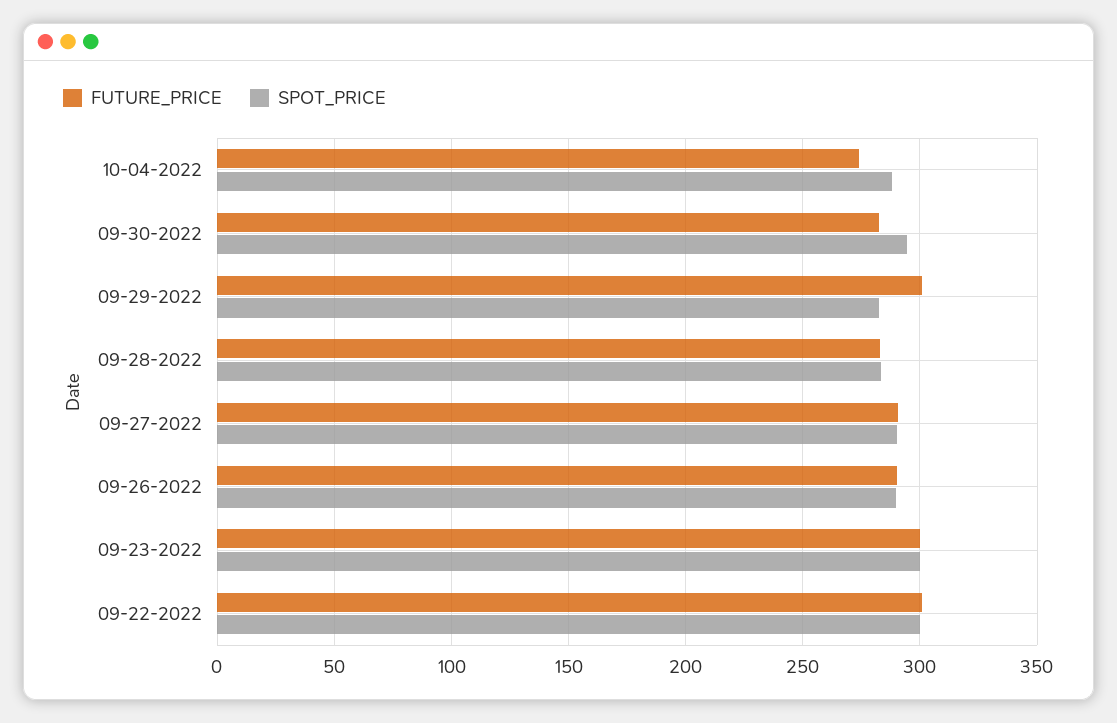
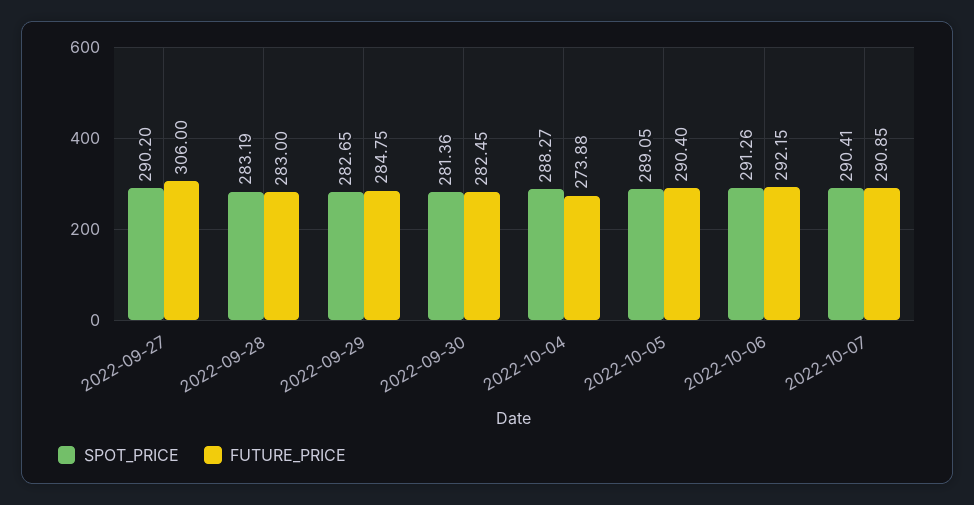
SPOT_PRICE, 09-30-2022: 295 -> 281.36
FUTURE_PRICE, 09-29-2022: 300 -> 284.75
FUTURE_PRICE, 09-27-2022: 290 -> 306
FUTURE_PRICE, 09-26-2022: 290 -> none
SPOT_PRICE, 09-26-2022: 290 -> none
FUTURE_PRICE, 09-23-2022: 300 -> none
SPOT_PRICE, 09-23-2022: 300 -> none
FUTURE_PRICE, 09-22-2022: 300 -> none
SPOT_PRICE, 09-22-2022: 300 -> none
SPOT_PRICE, 2022-10-05: none -> 289.05
FUTURE_PRICE, 2022-10-05: none -> 290.4
SPOT_PRICE, 2022-10-06: none -> 291.26
FUTURE_PRICE, 2022-10-06: none -> 292.15
SPOT_PRICE, 2022-10-07: none -> 290.41
FUTURE_PRICE, 2022-10-07: none -> 290.85

